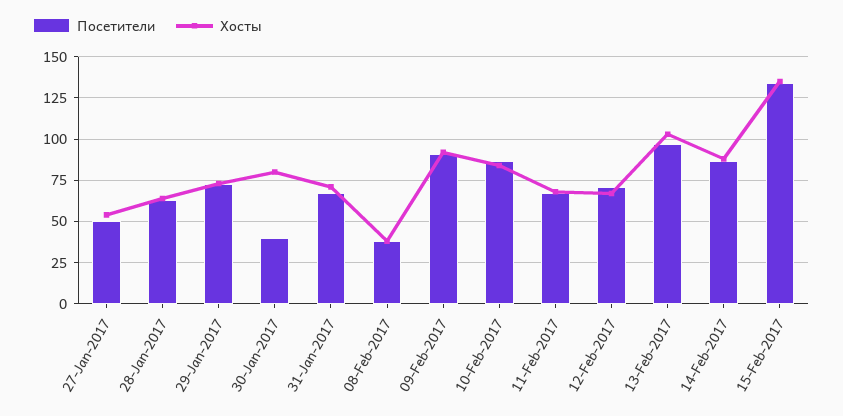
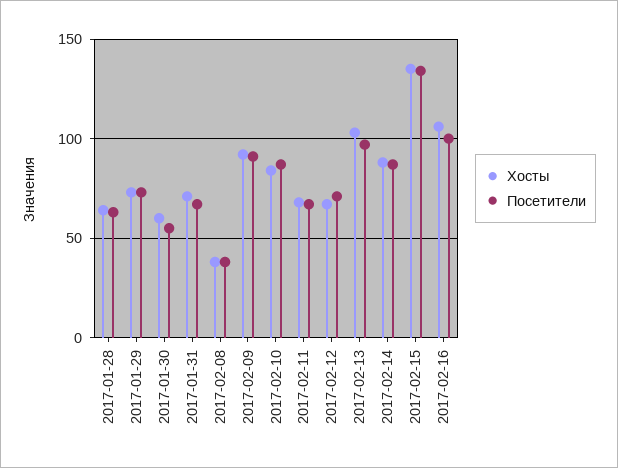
Посетители, 27-Jan-2017: 50 -> none
Хосты, 27-Jan-2017: 55 -> none
Посетители, 30-Jan-2017: 40 -> 55
Хосты, 30-Jan-2017: 80 -> 60
Хосты, 2017-02-16: none -> 105
Посетители, 2017-02-16: none -> 100

